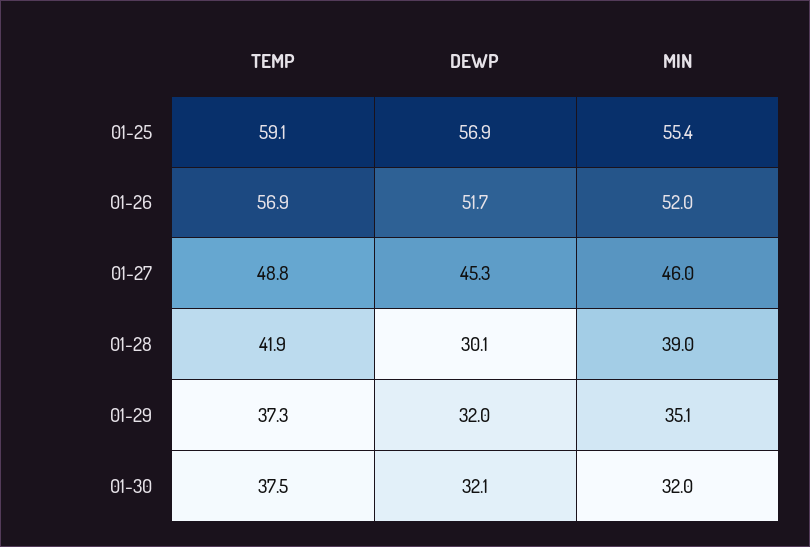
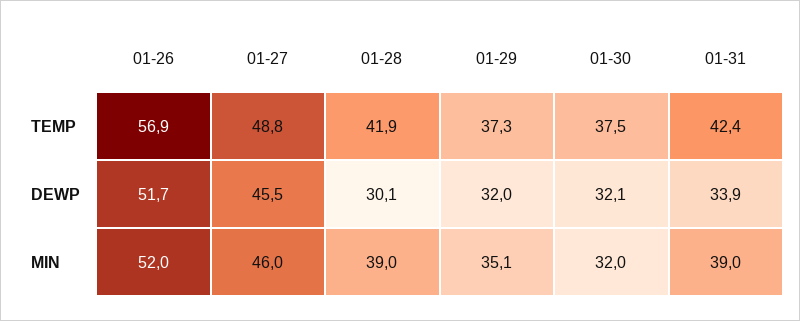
TEMP, 01-25: 59.1 -> none
DEWP, 01-25: 56.9 -> none
MIN, 01-25: 55.4 -> none
DEWP, 01-27: 45.3 -> 45.5
TEMP, 01-31: none -> 42.4
DEWP, 01-31: none -> 33.9
MIN, 01-31: none -> 39

